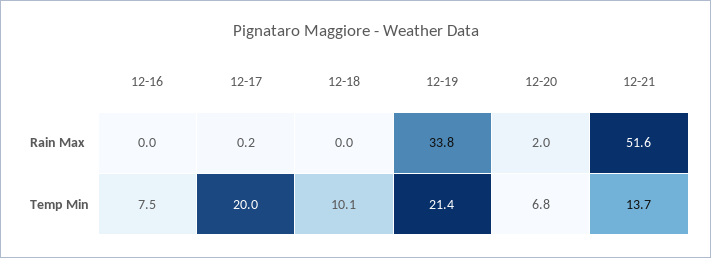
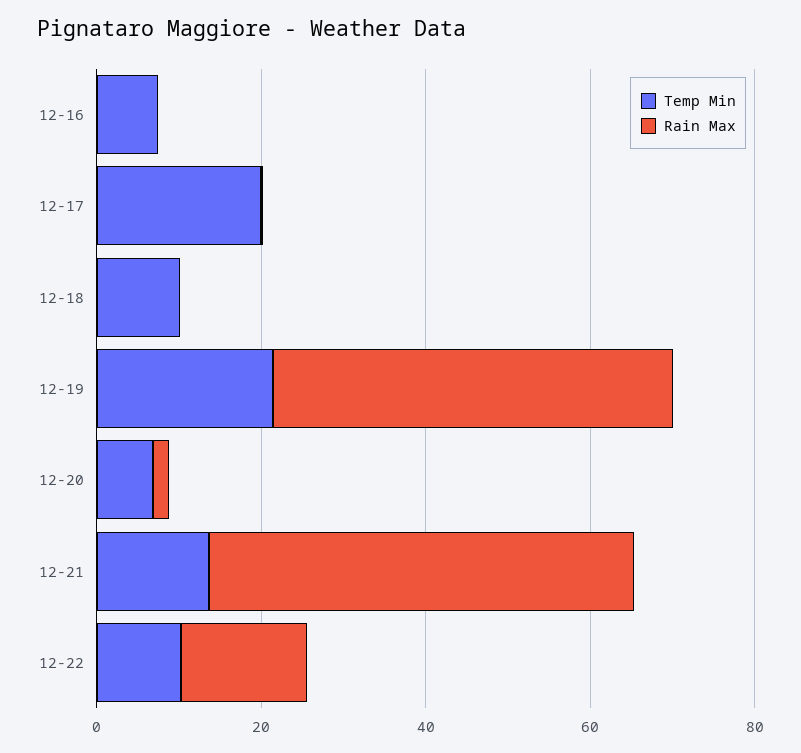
Rain Max, 12-19: 33.8 -> 50
Temp Min, 12-22: none -> 10
Rain Max, 12-22: none -> 15

